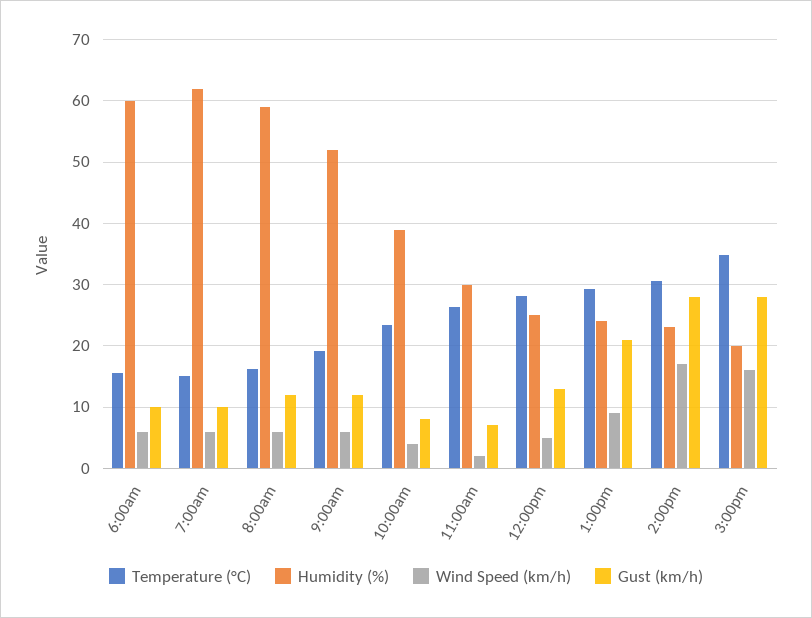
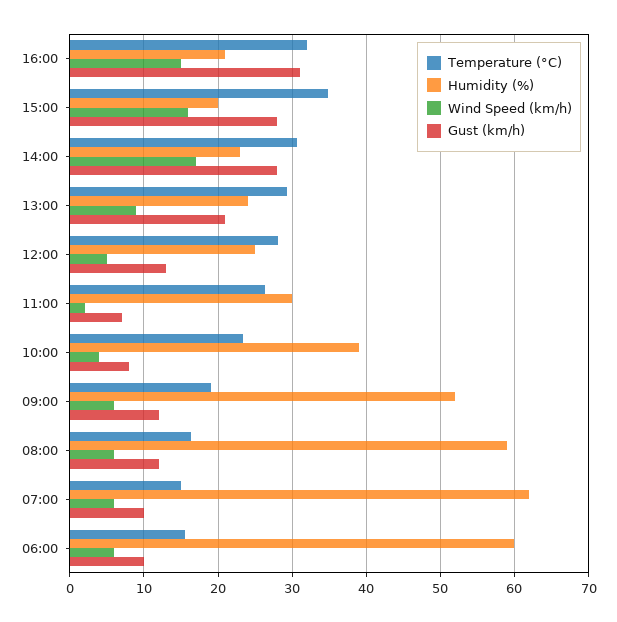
Temperature (°C), 16:00: none -> 32
Humidity (%), 16:00: none -> 21
Wind Speed (km/h), 16:00: none -> 15
Gust (km/h), 16:00: none -> 31

